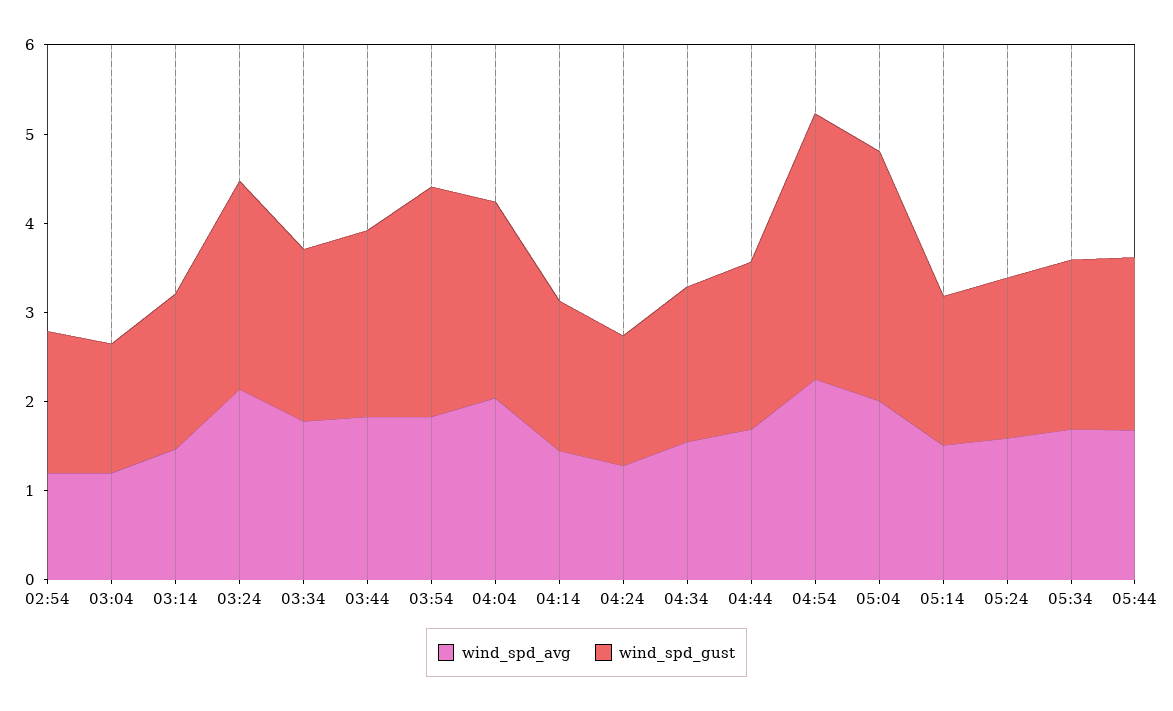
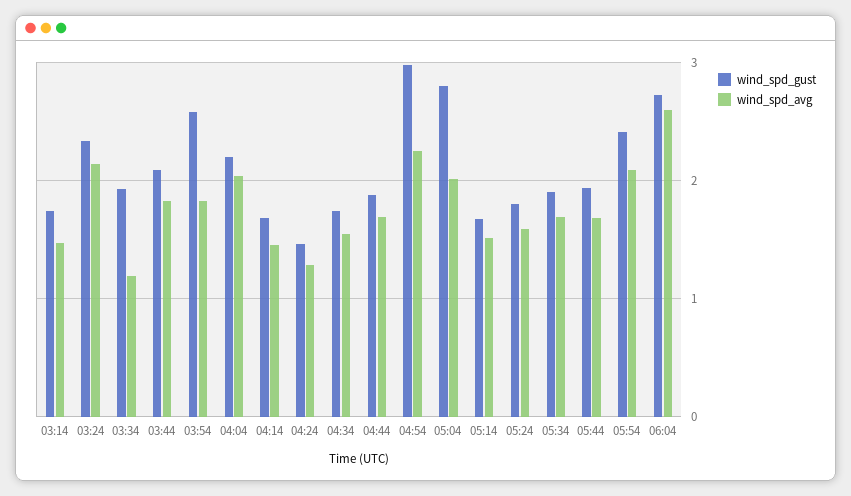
wind_spd_avg, 02:54: 1.2 -> none
wind_spd_gust, 02:54: 1.6 -> none
wind_spd_avg, 03:04: 1.2 -> none
wind_spd_gust, 03:04: 1.4 -> none
wind_spd_avg, 03:34: 1.8 -> 1.2
wind_spd_gust, 05:54: none -> 2.4
wind_spd_avg, 05:54: none -> 2.1
wind_spd_gust, 06:04: none -> 2.7
wind_spd_avg, 06:04: none -> 2.6

